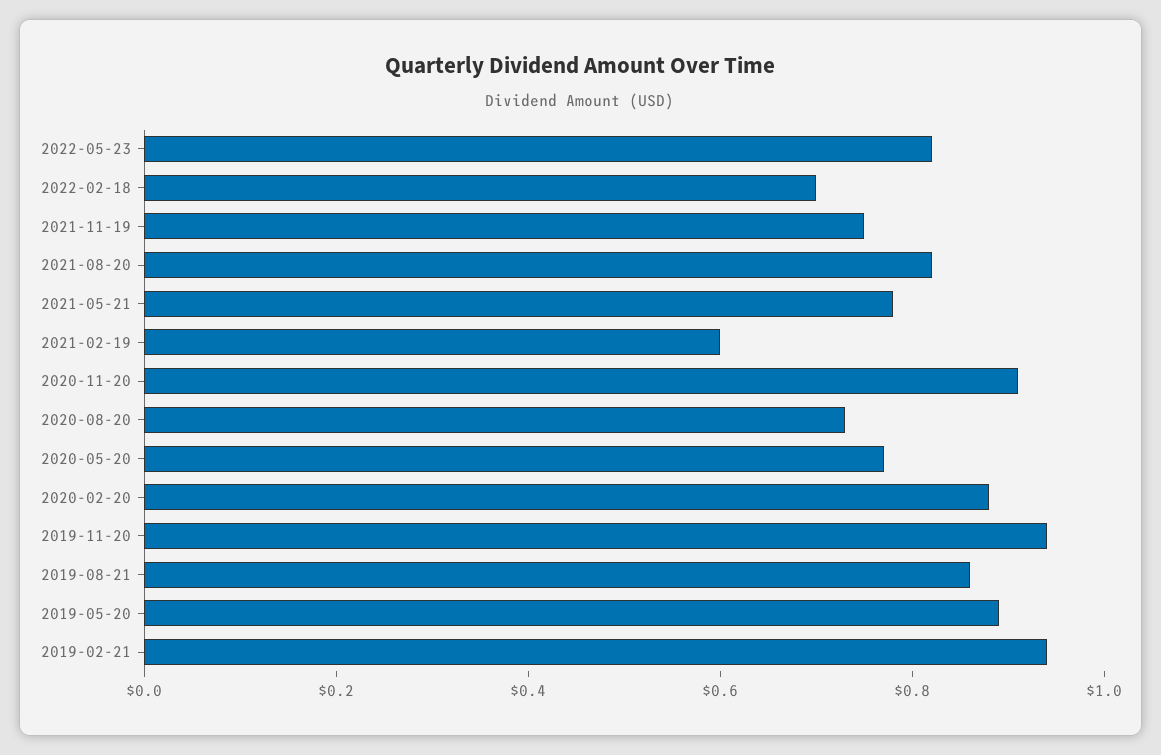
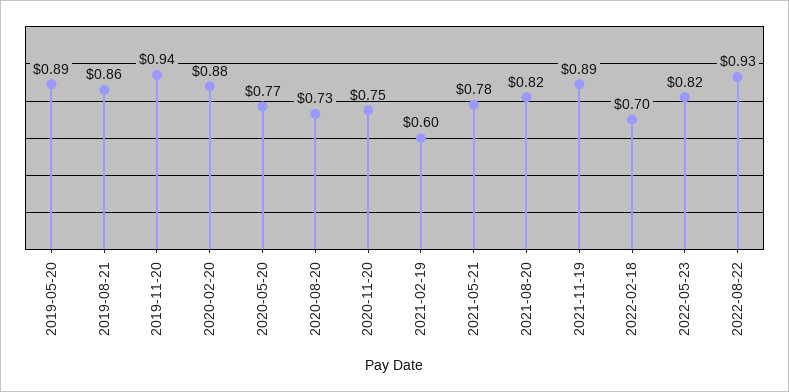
2021-11-19: 0.75 -> 0.89
2020-11-20: 0.9 -> 0.75
2019-02-21: 0.95 -> none
2022-08-22: none -> 0.93

